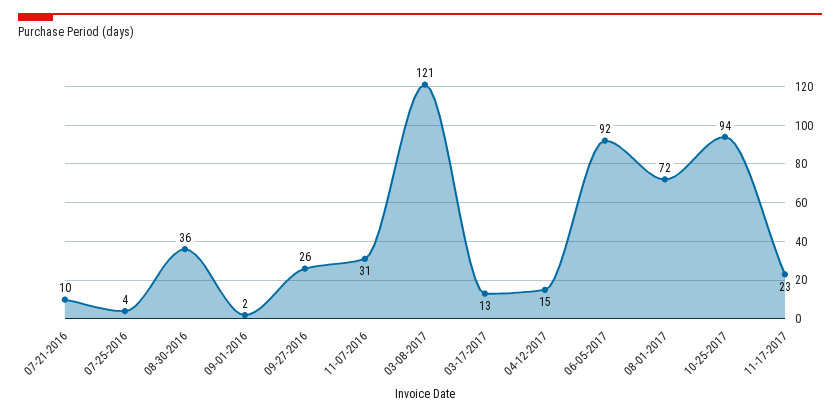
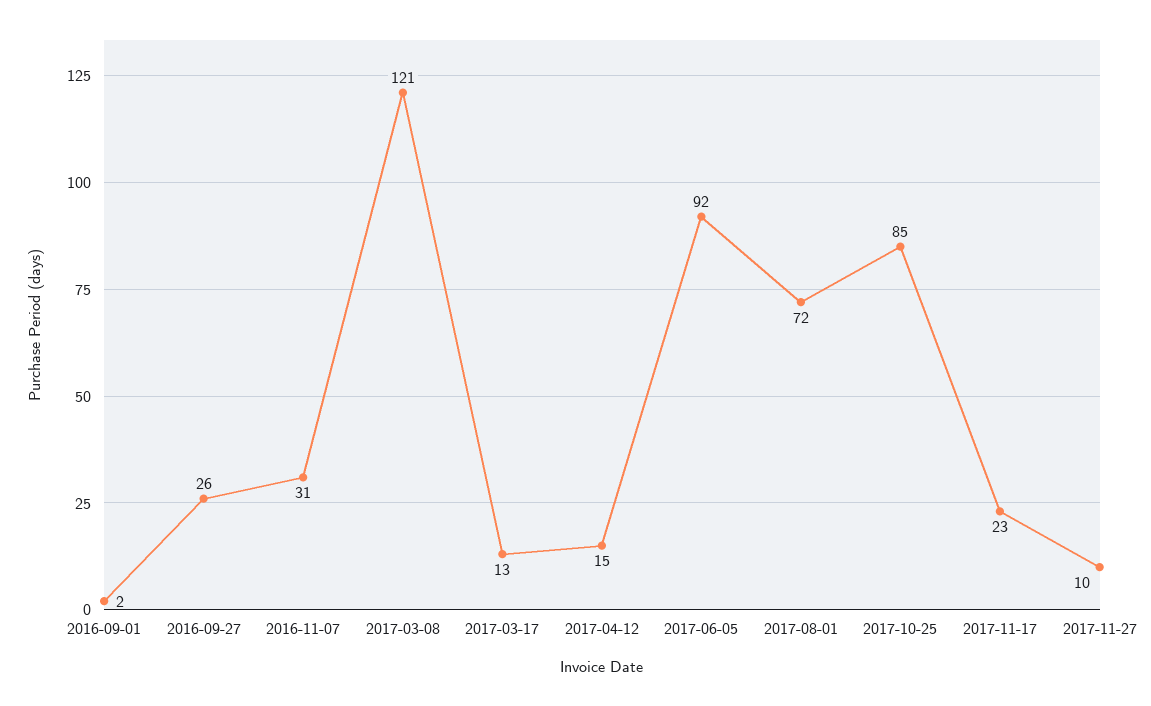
07-21-2016: 10 -> none
07-25-2016: 4 -> none
08-30-2016: 36 -> none
10-25-2017: 94 -> 85
2017-11-27: none -> 10

